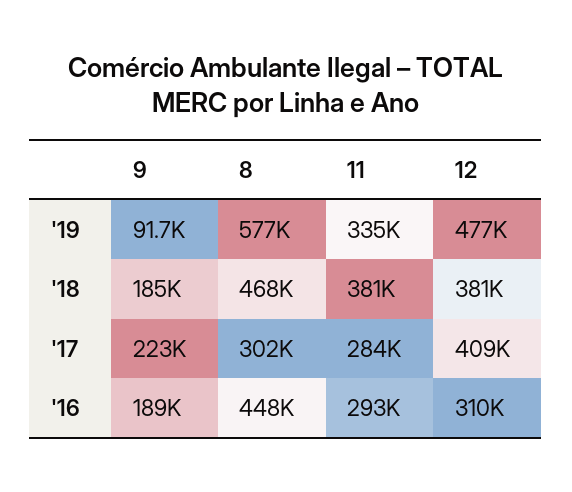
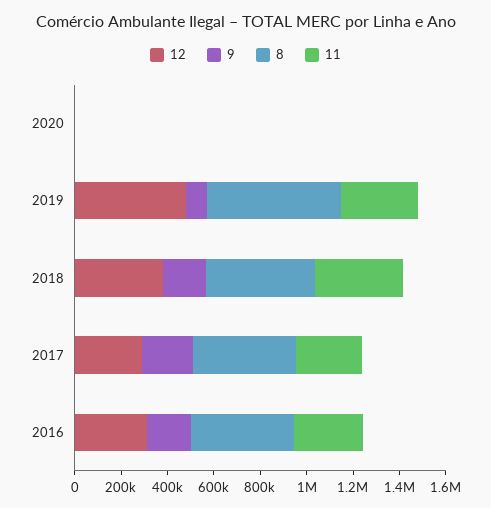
8, '17: 302000 -> 450000
12, '17: 409000 -> 300000
12, 2020: none -> 0
9, 2020: none -> 0
8, 2020: none -> 0
11, 2020: none -> 0

